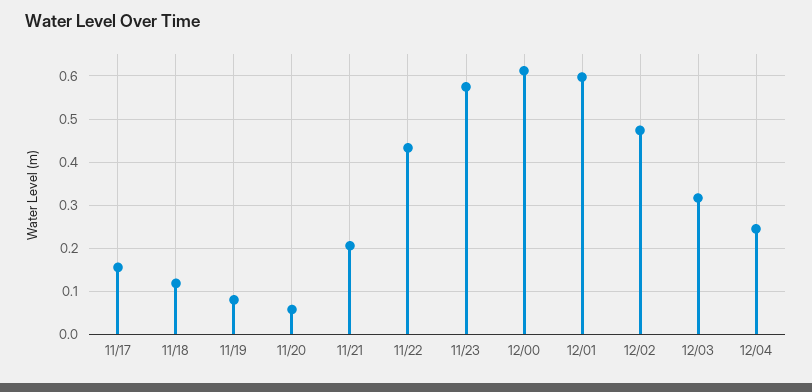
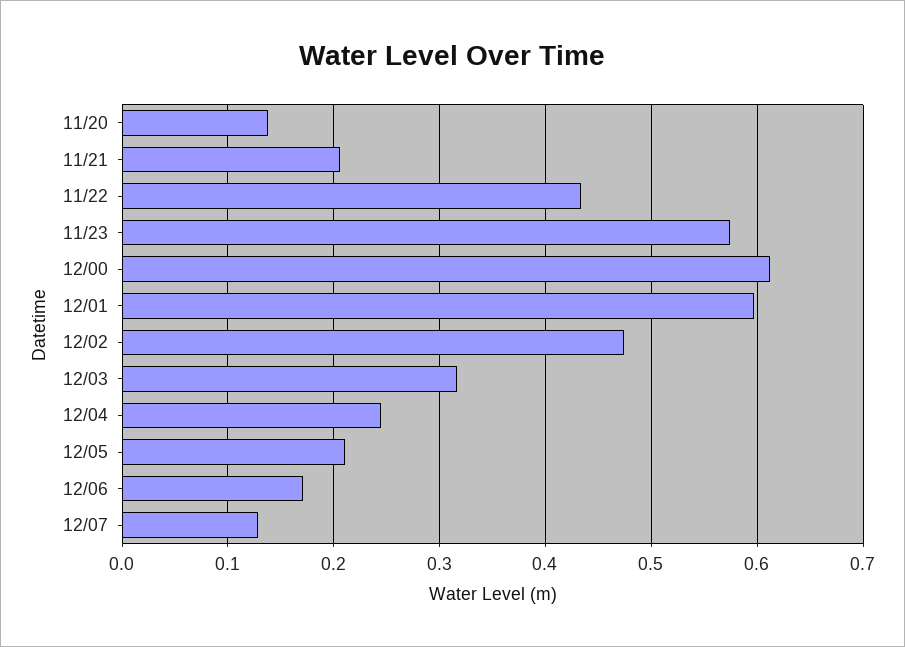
11/17: 0.16 -> none
11/18: 0.12 -> none
11/19: 0.08 -> none
11/20: 0.06 -> 0.14
12/05: none -> 0.21
12/06: none -> 0.17
12/07: none -> 0.13

